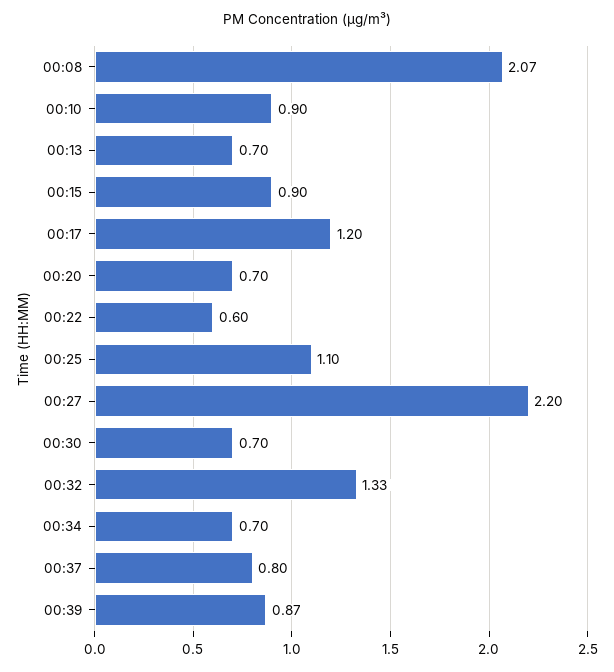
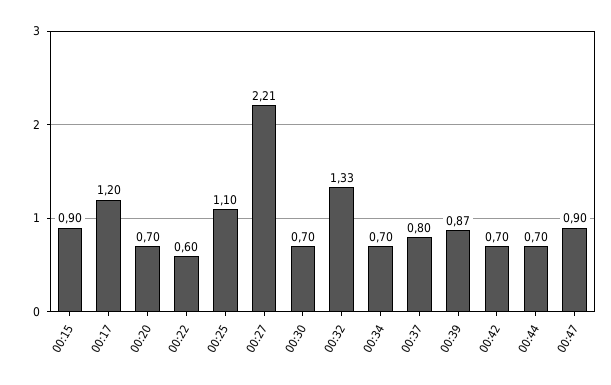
00:08: 2.07 -> none
00:10: 0.9 -> none
00:13: 0.7 -> none
00:27: 2.2 -> 2.21
00:42: none -> 0.7
00:44: none -> 0.7
00:47: none -> 0.9

